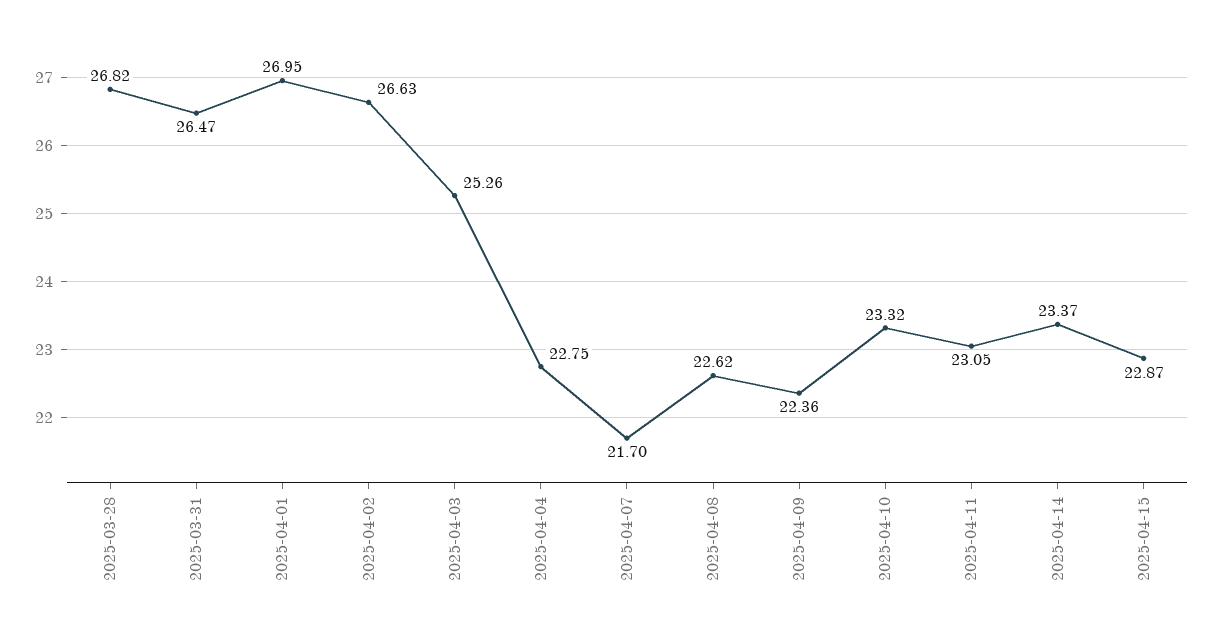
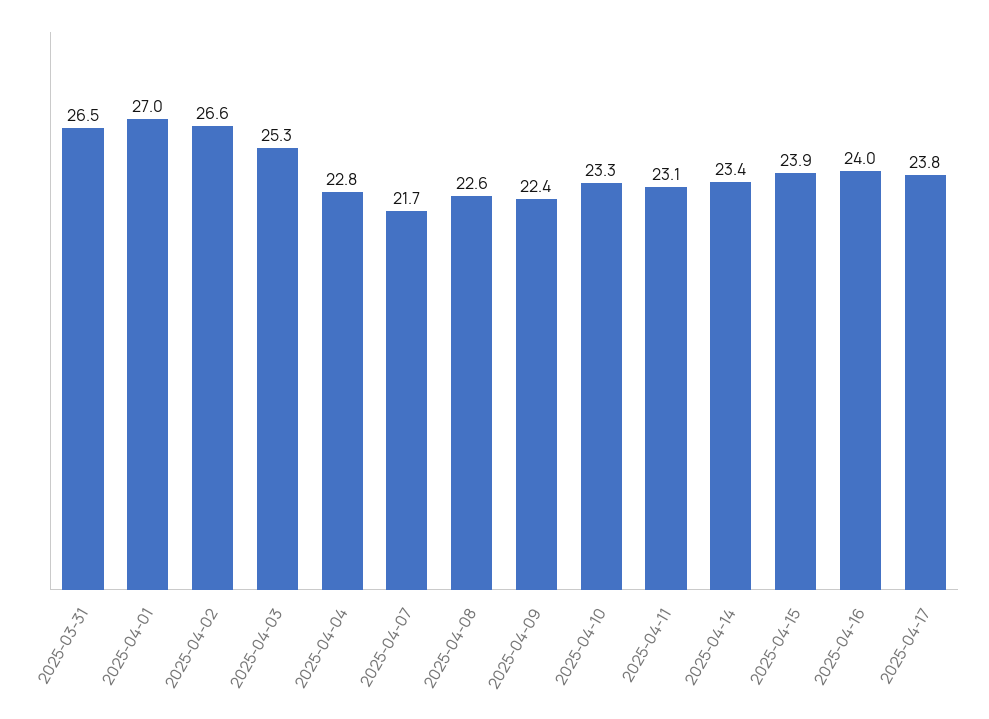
2025-03-28: 26.82 -> none
2025-04-15: 22.87 -> 23.9
2025-04-16: none -> 24
2025-04-17: none -> 23.8

